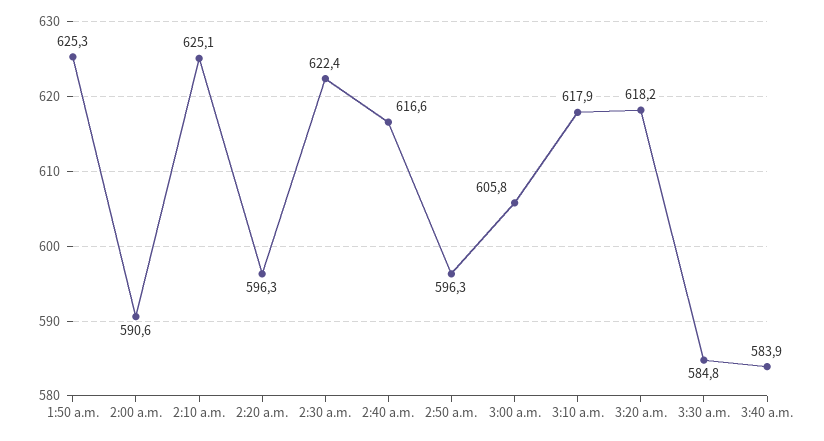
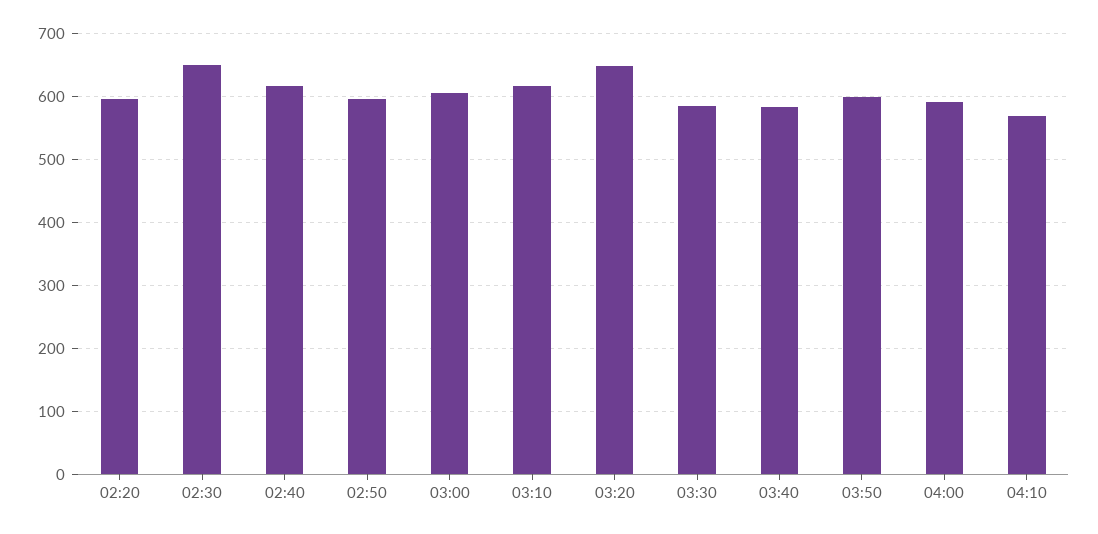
1:50 a.m.: 625.3 -> none
2:00 a.m.: 590.6 -> none
2:10 a.m.: 625.1 -> none
2:30 a.m.: 622.4 -> 650
3:20 a.m.: 618.2 -> 650
03:50: none -> 600
04:00: none -> 590
04:10: none -> 570

